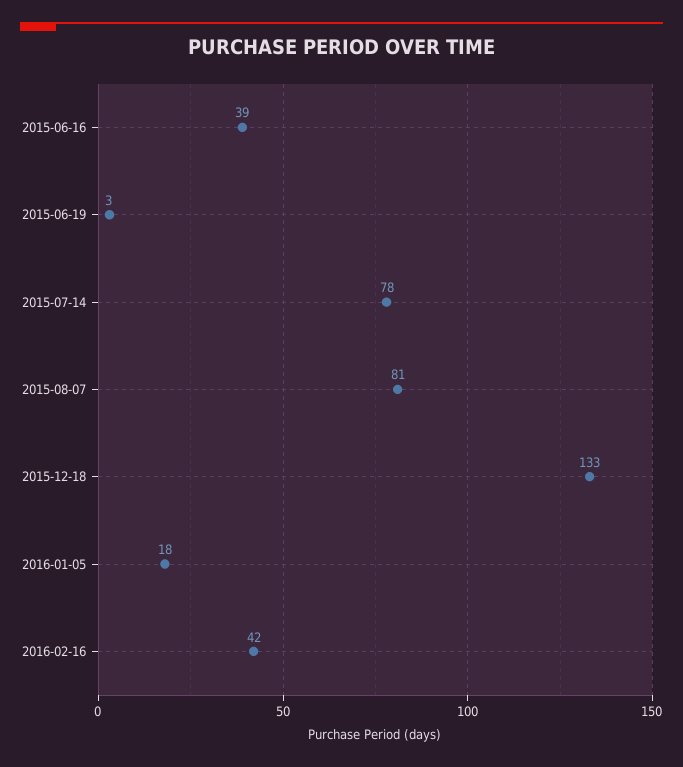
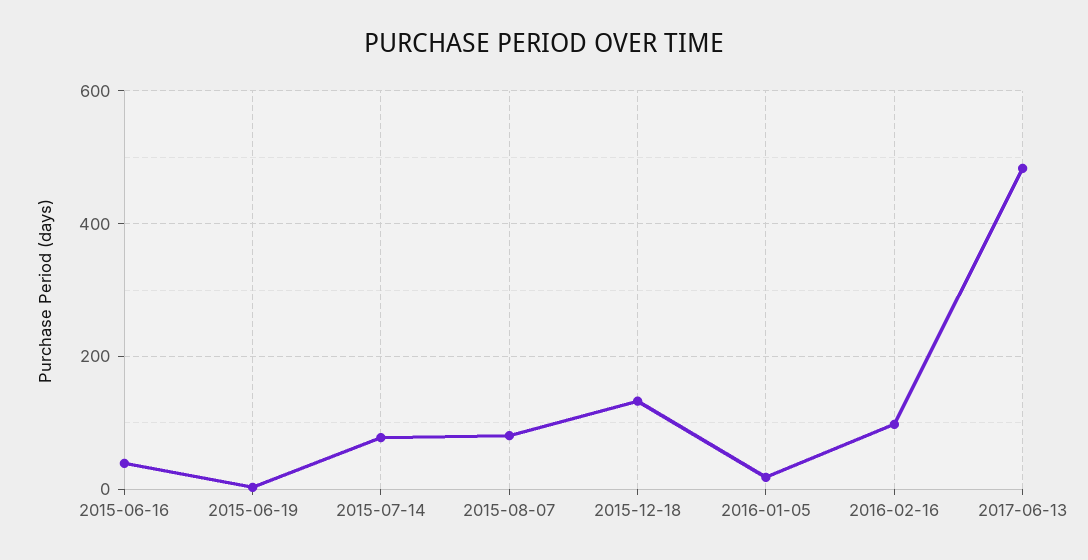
2016-02-16: 42 -> 100
2017-06-13: none -> 480

